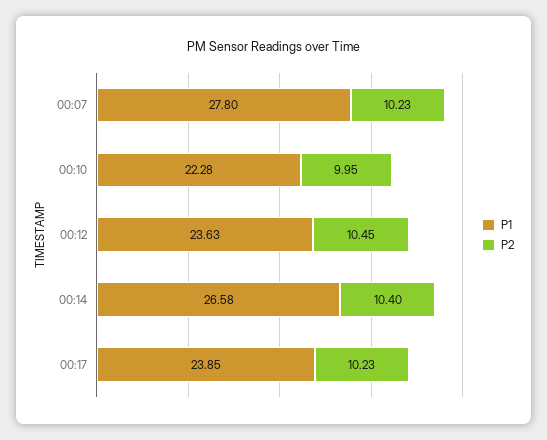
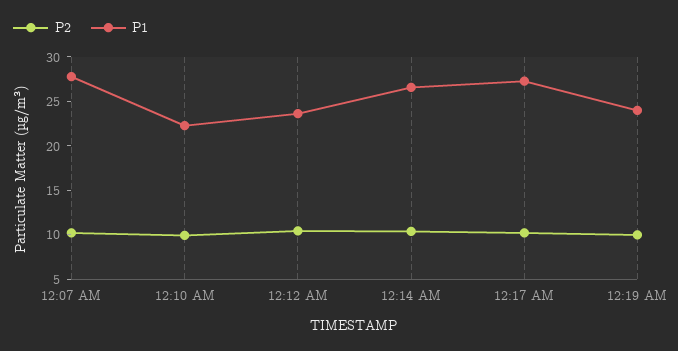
P1, 00:17: 23.85 -> 27
P2, 12:19 AM: none -> 10
P1, 12:19 AM: none -> 24

